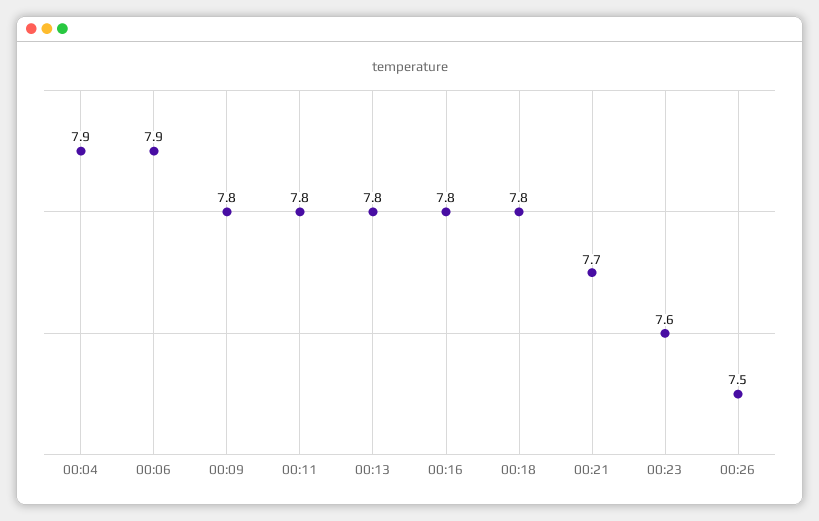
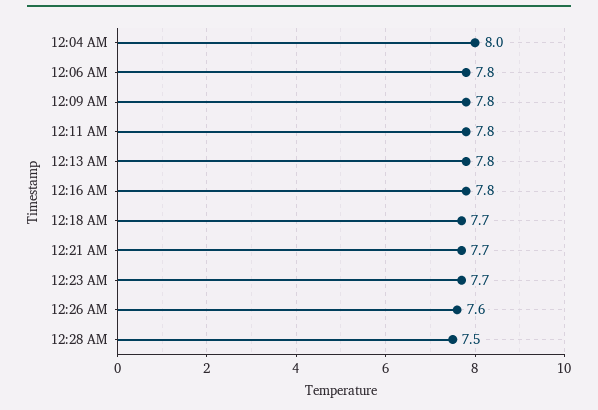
00:04: 7.9 -> 8
00:06: 7.9 -> 7.8
00:18: 7.8 -> 7.7
00:23: 7.6 -> 7.7
00:26: 7.5 -> 7.6
12:28 AM: none -> 7.5

